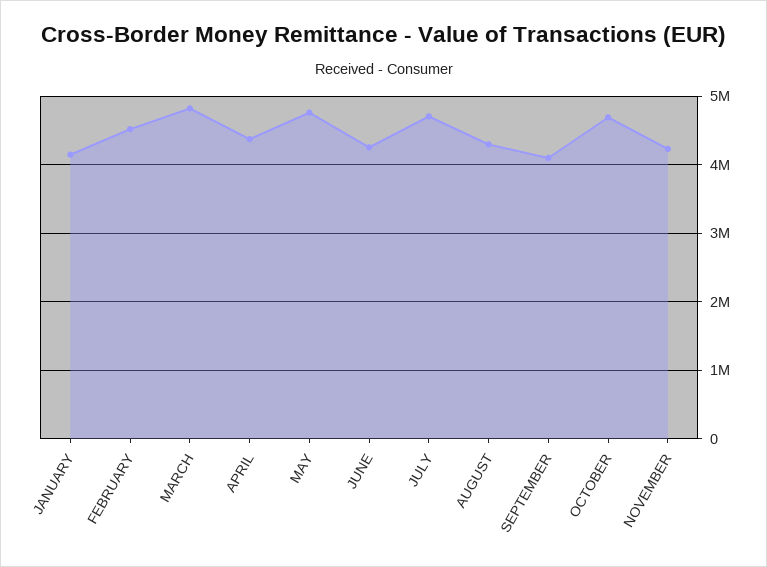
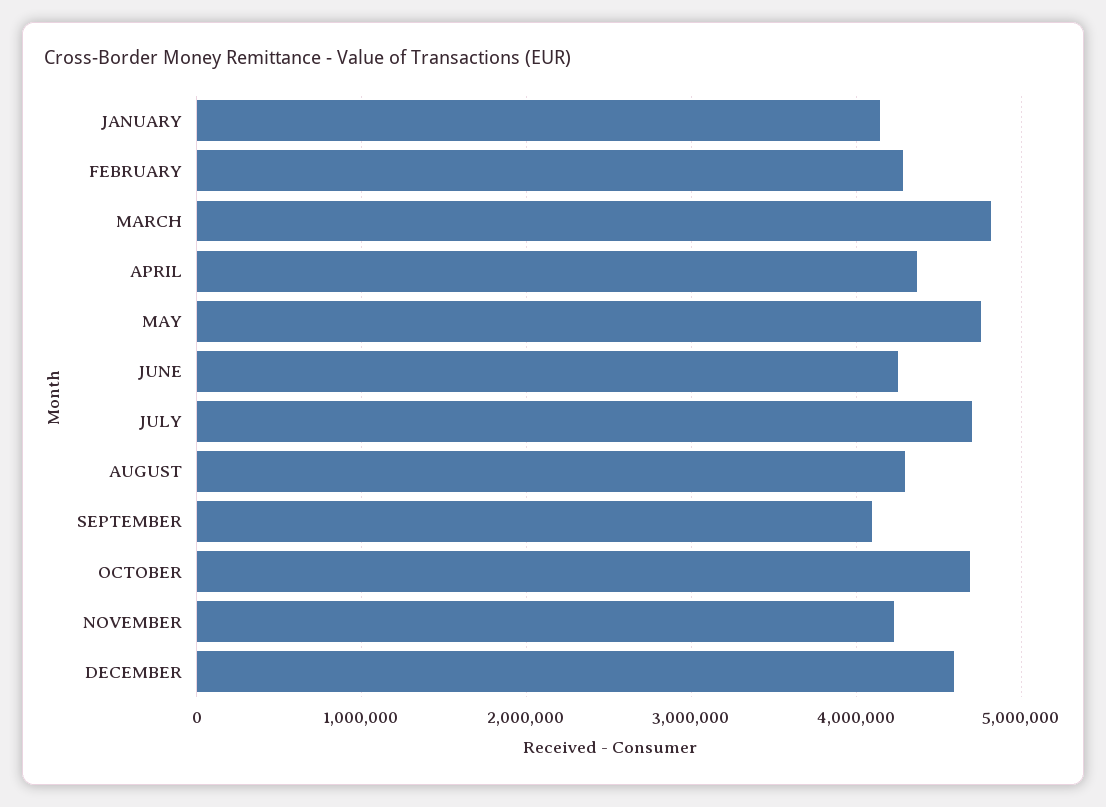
FEBRUARY: 4500000 -> 4300000
DECEMBER: none -> 4600000

